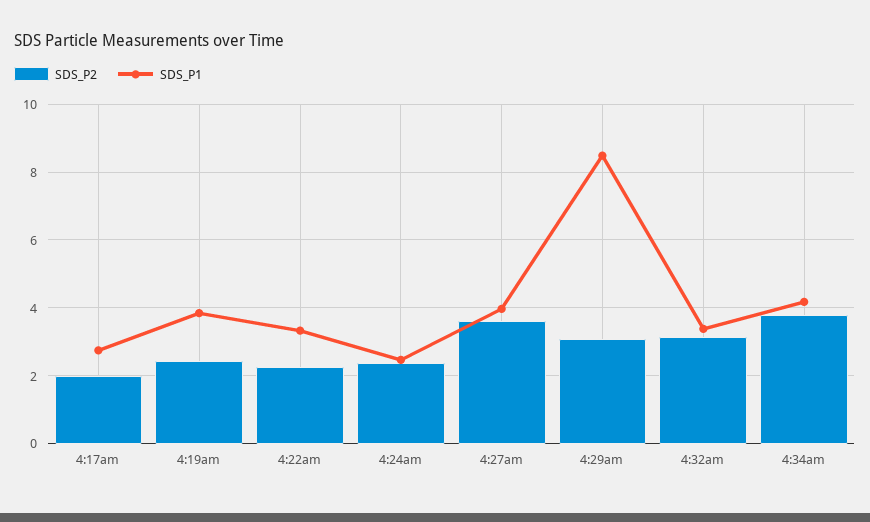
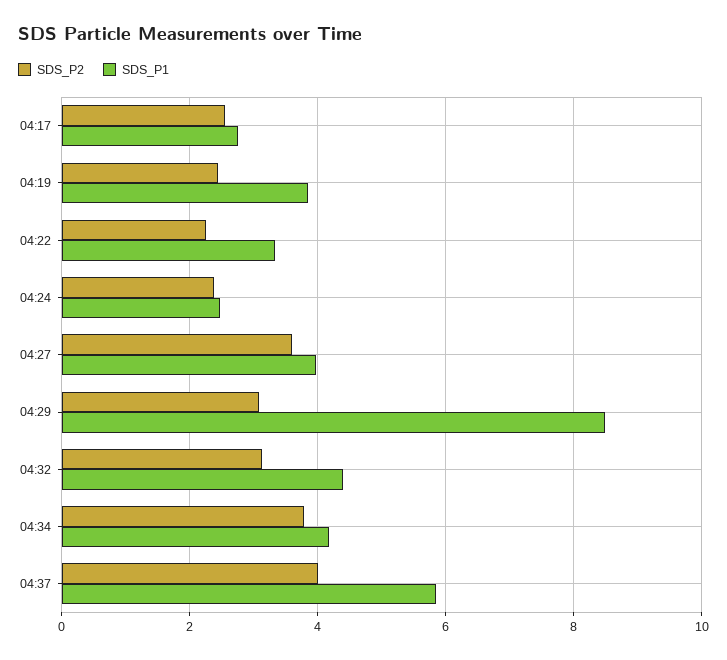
SDS_P2, 4:17am: 2 -> 2.6
SDS_P1, 4:32am: 3.4 -> 4.4
SDS_P2, 04:37: none -> 4
SDS_P1, 04:37: none -> 5.8

